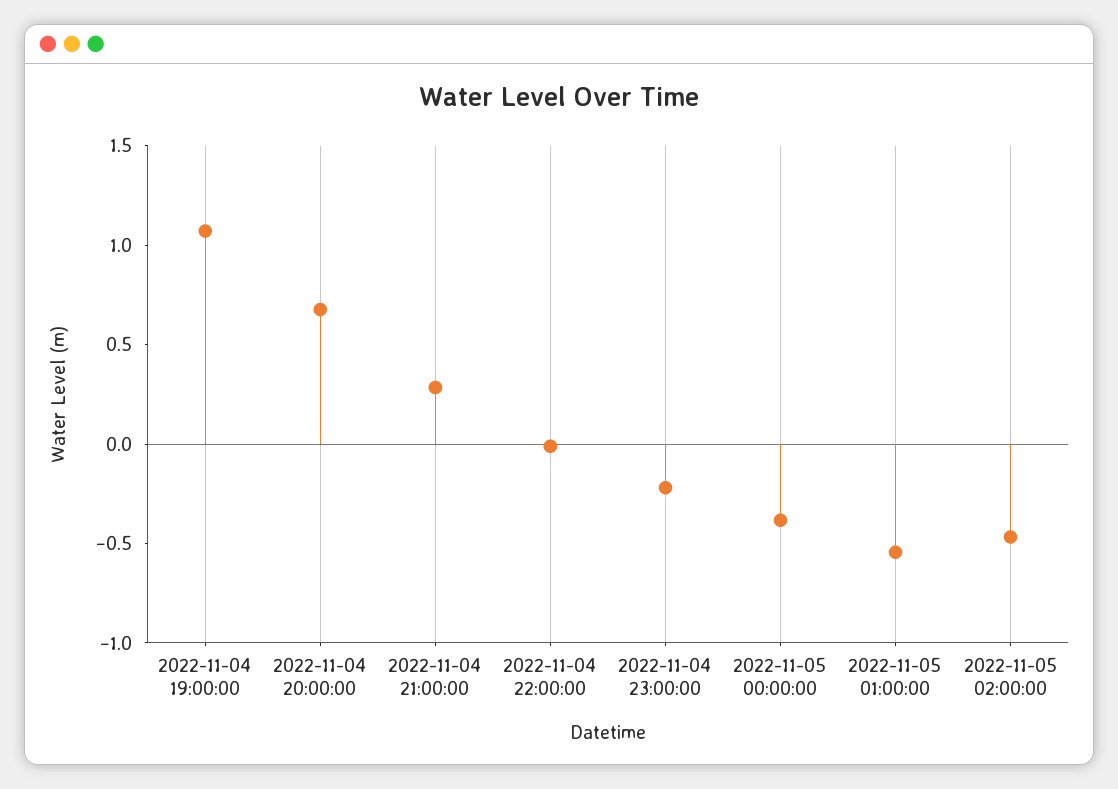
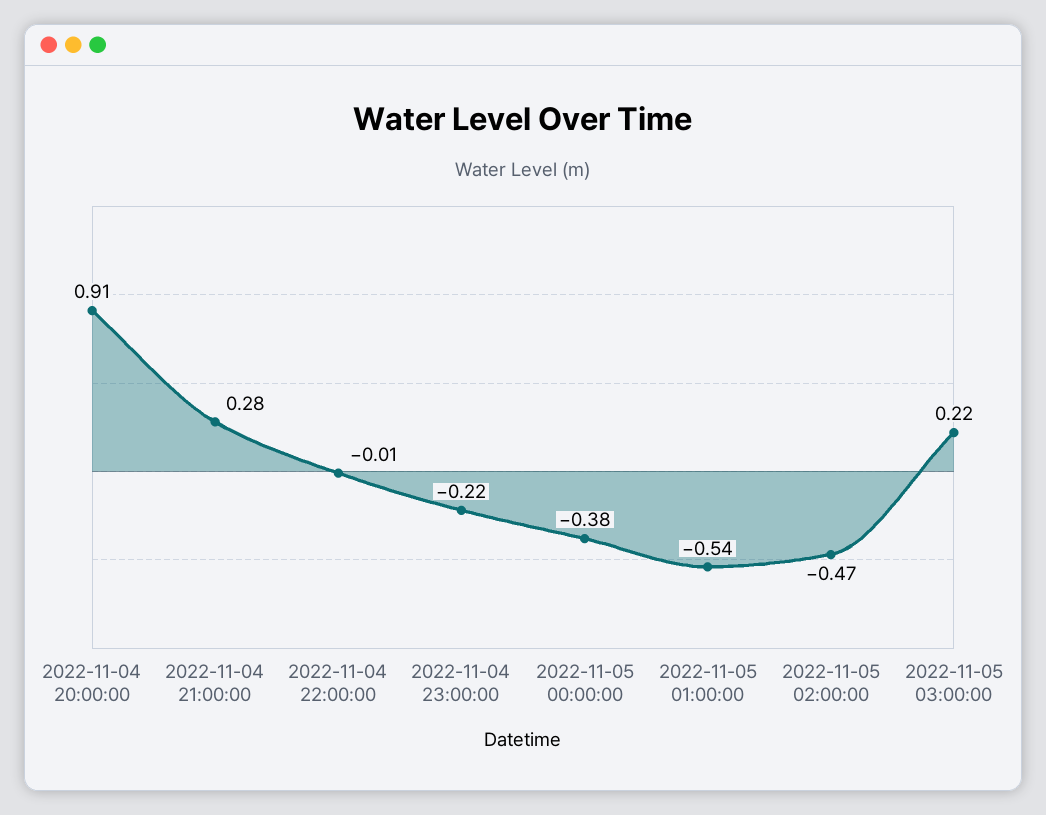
2022-11-04 19:00:00: 1.1 -> none
2022-11-04 20:00:00: 0.7 -> 0.91
2022-11-05 03:00:00: none -> 0.22

